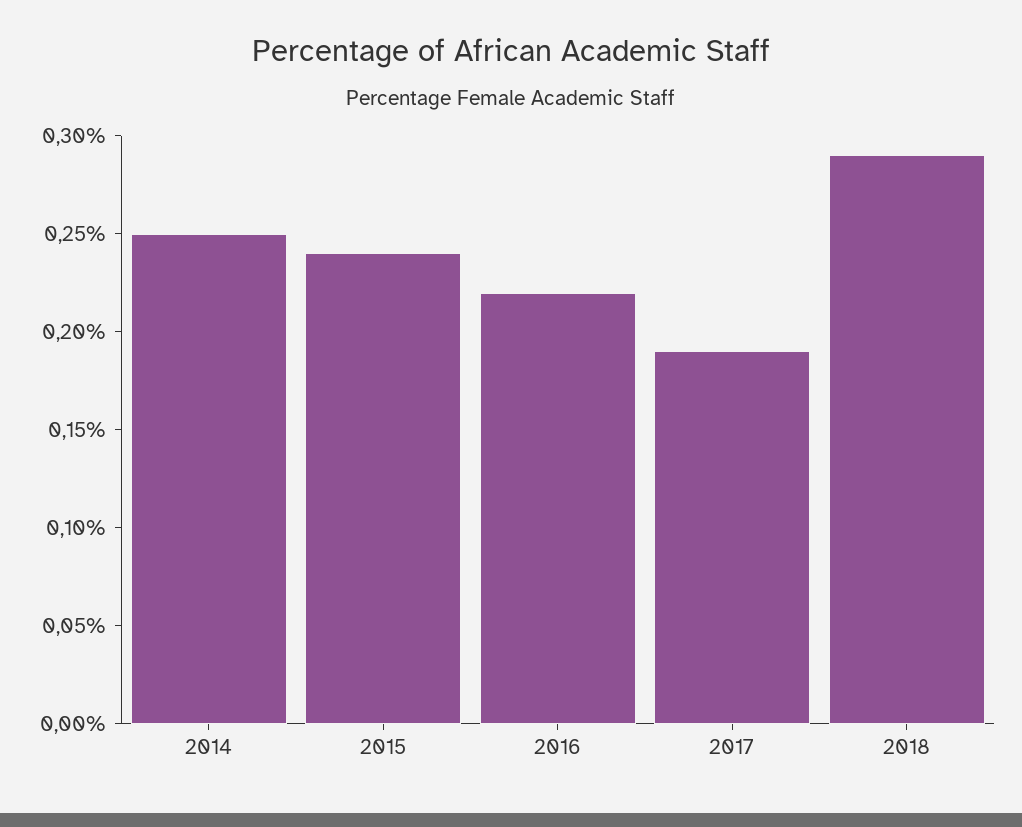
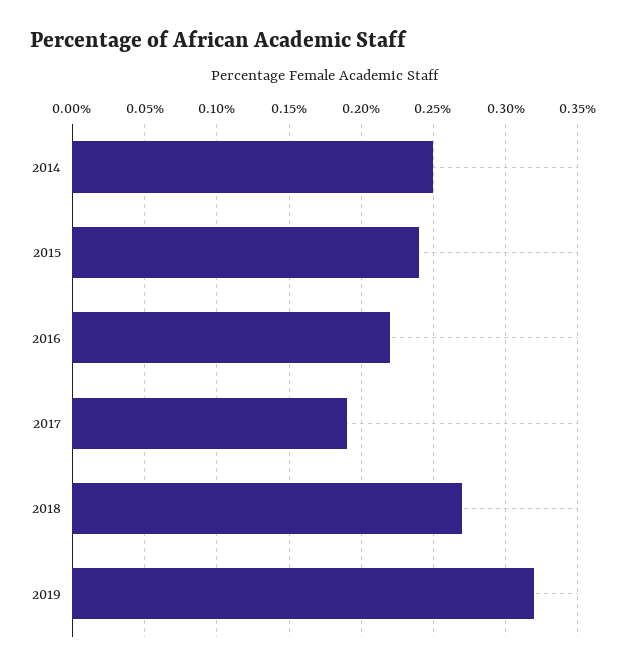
2018: 0.29 -> 0.27
2019: none -> 0.32

